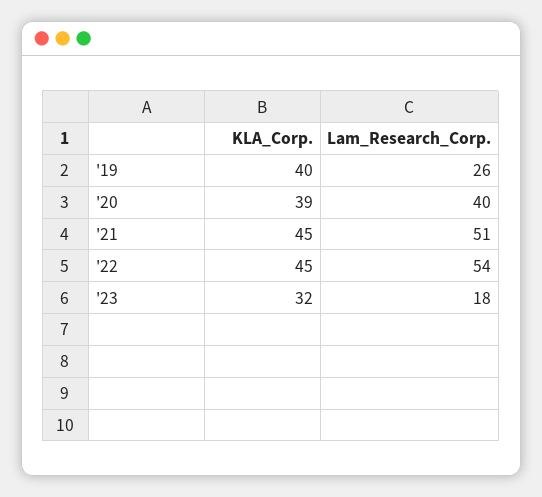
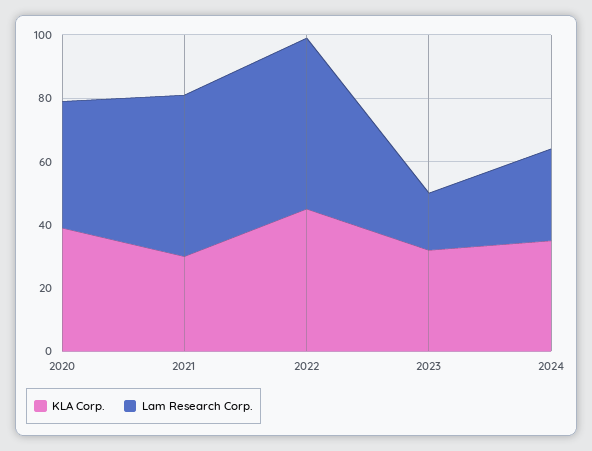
KLA_Corp., '19: 40 -> none
Lam_Research_Corp., '19: 26 -> none
KLA_Corp., '21: 45 -> 30
KLA_Corp., 2024: none -> 35
Lam_Research_Corp., 2024: none -> 30

